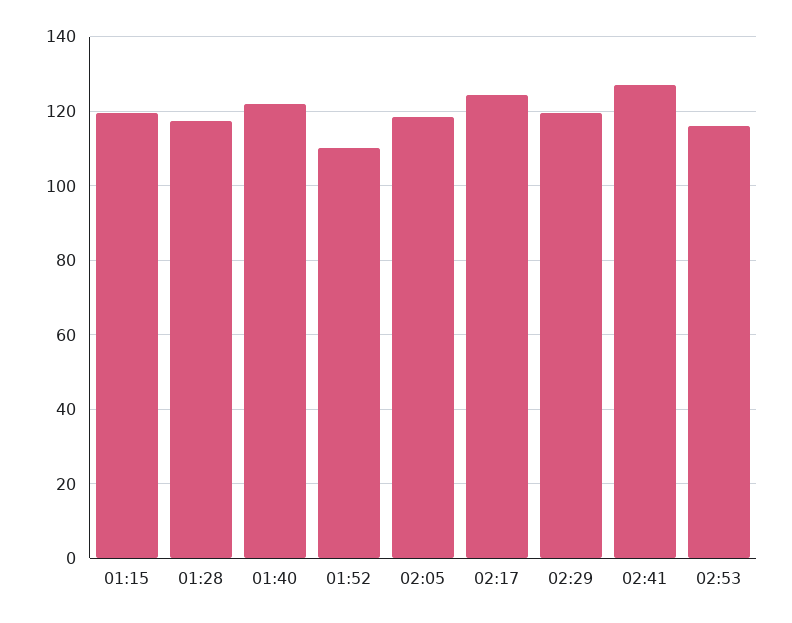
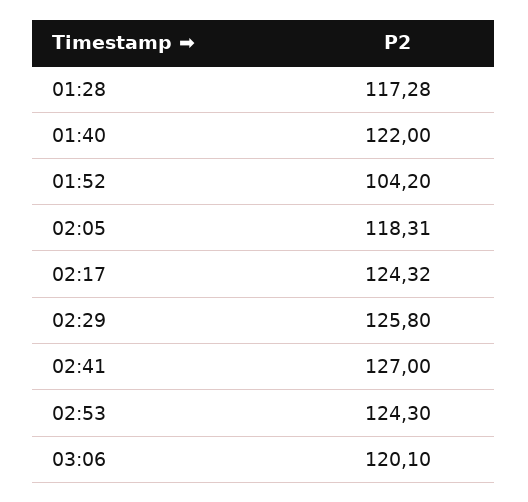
01:15: 120 -> none
01:52: 110 -> 104.2
02:29: 120 -> 125.8
02:53: 116 -> 124.3
03:06: none -> 120.1

